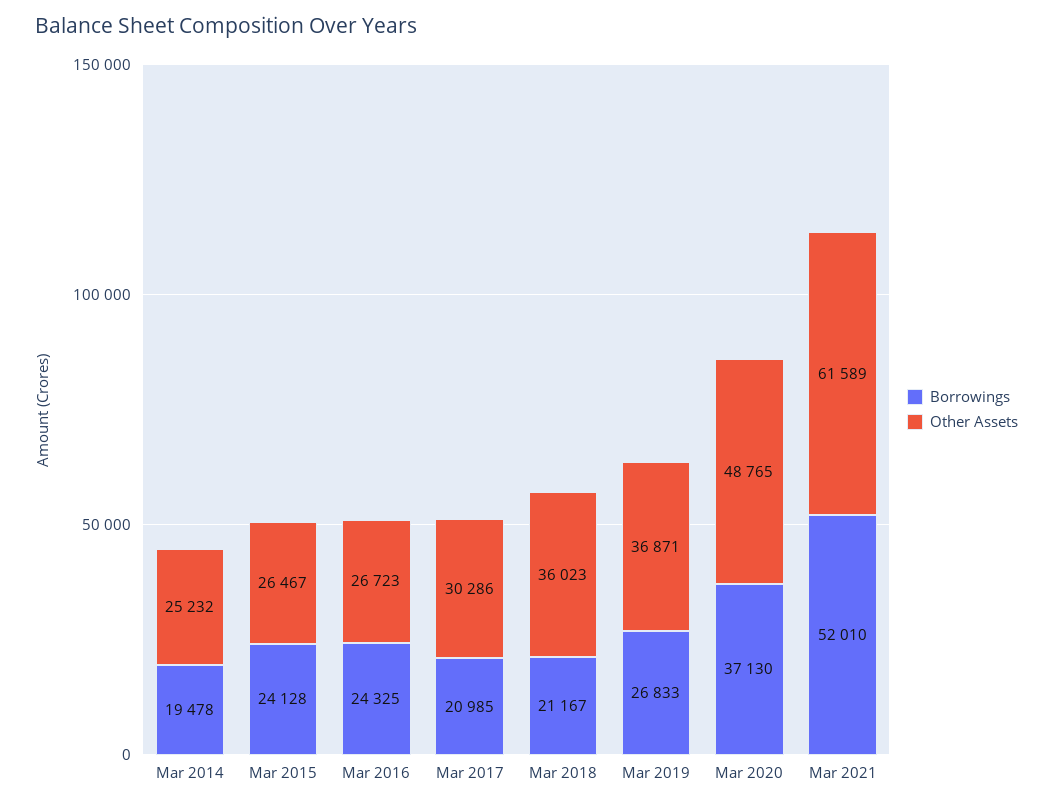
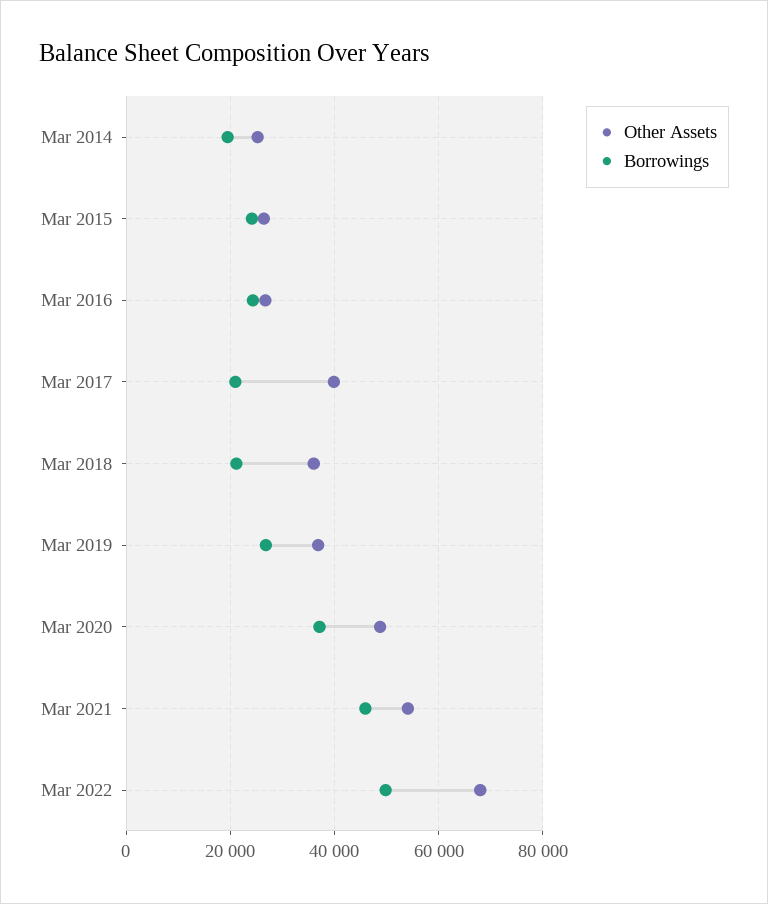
Other Assets, Mar 2017: 30286 -> 40000
Borrowings, Mar 2021: 52010 -> 46000
Other Assets, Mar 2021: 61589 -> 54000
Other Assets, Mar 2022: none -> 68000
Borrowings, Mar 2022: none -> 50000

